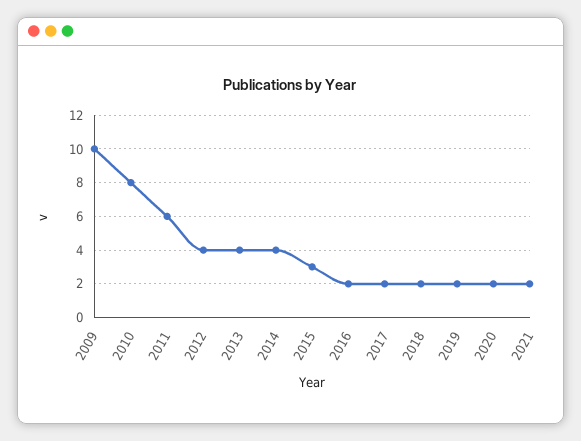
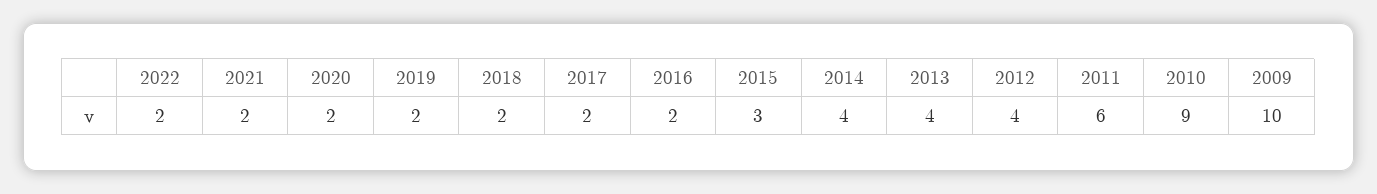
2010: 8 -> 9
2022: none -> 2

